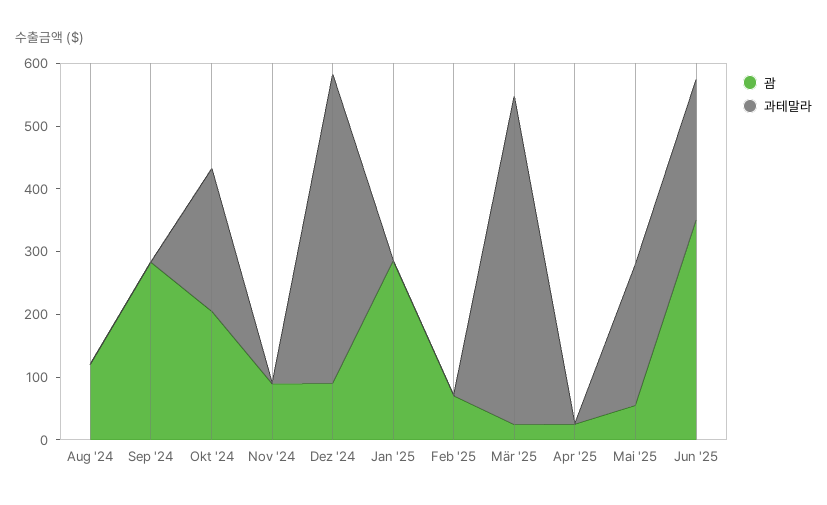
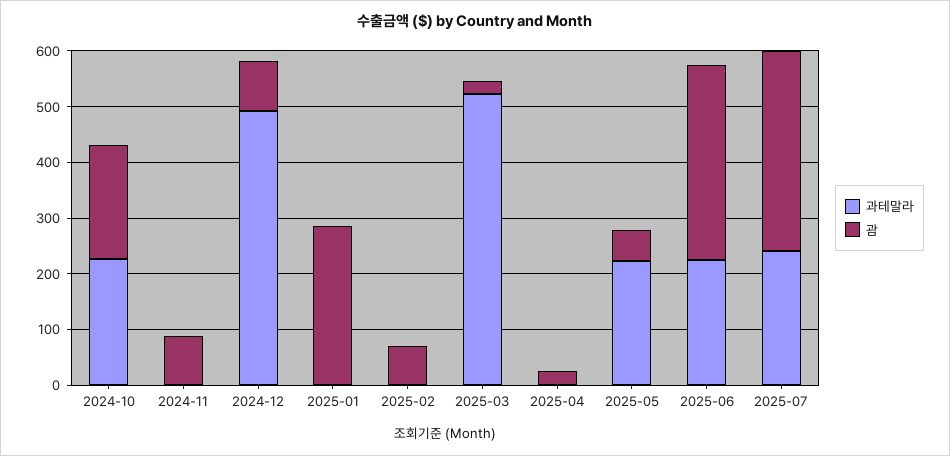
괌, Aug '24: 120 -> none
과테말라, Aug '24: 0 -> none
괌, Sep '24: 280 -> none
과테말라, Sep '24: 0 -> none
과테말라, 2025-07: none -> 240
괌, 2025-07: none -> 360

